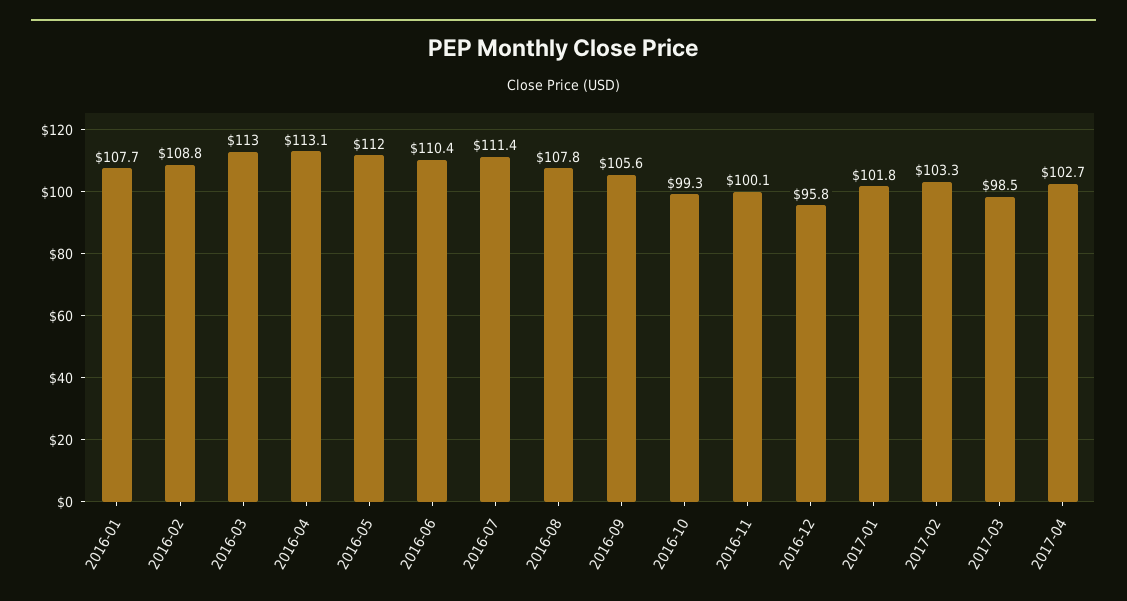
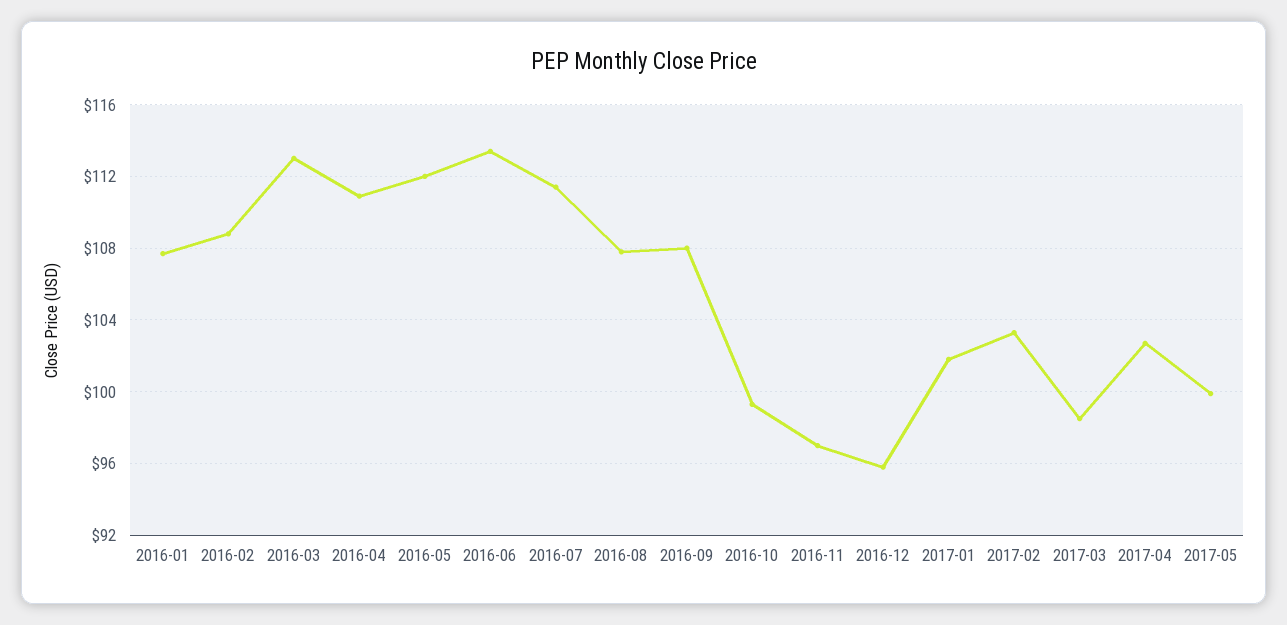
2016-04: 113.1 -> 111
2016-06: 110.4 -> 113.5
2016-09: 105.6 -> 108
2016-11: 100.1 -> 97
2017-05: none -> 100

